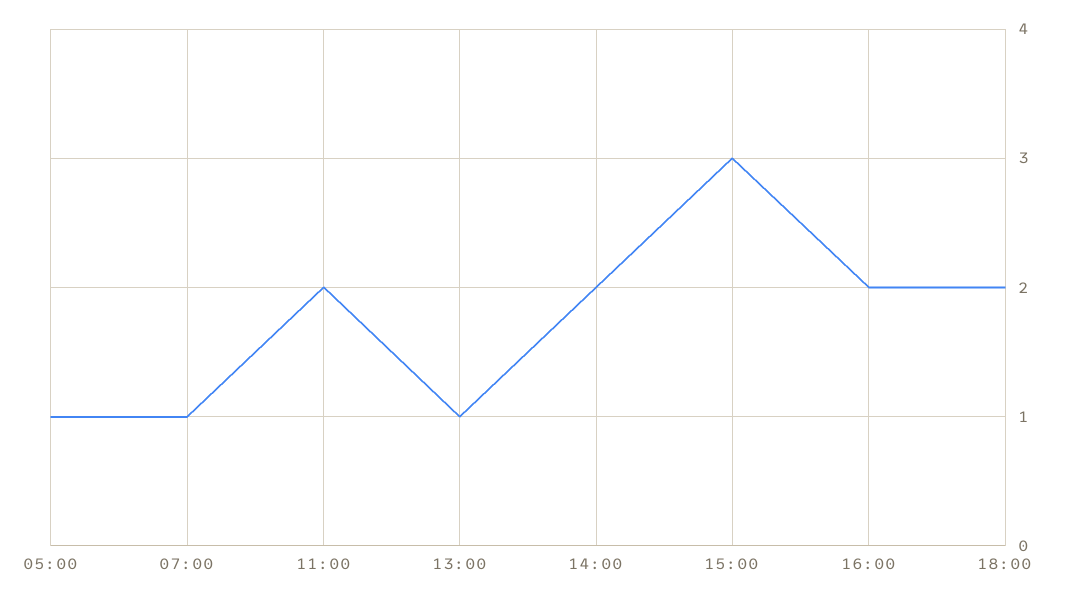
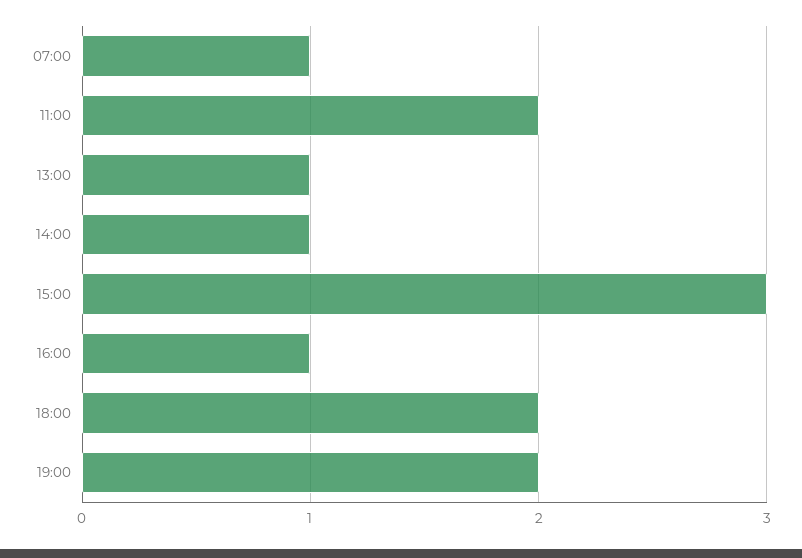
05:00: 1 -> none
14:00: 2 -> 1
16:00: 2 -> 1
19:00: none -> 2

